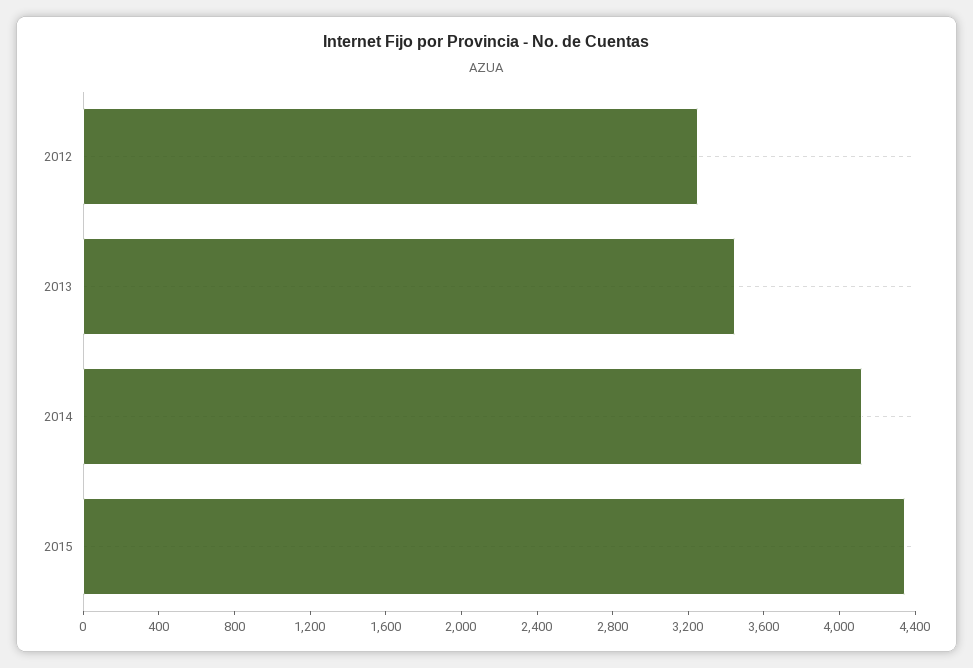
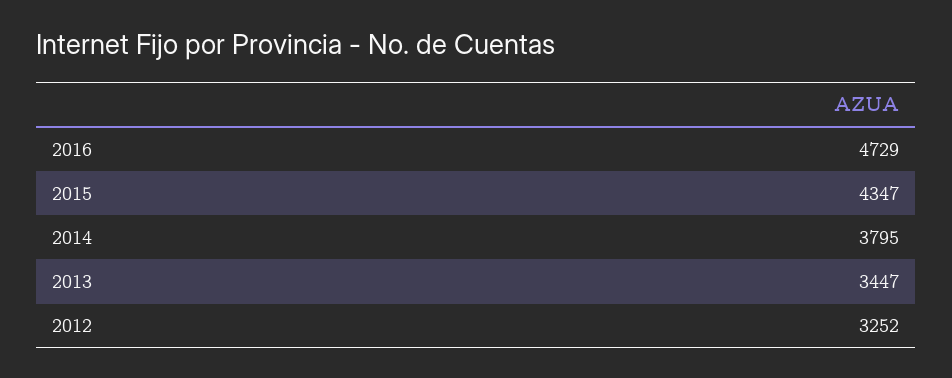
2014: 4100 -> 3795
2016: none -> 4729

